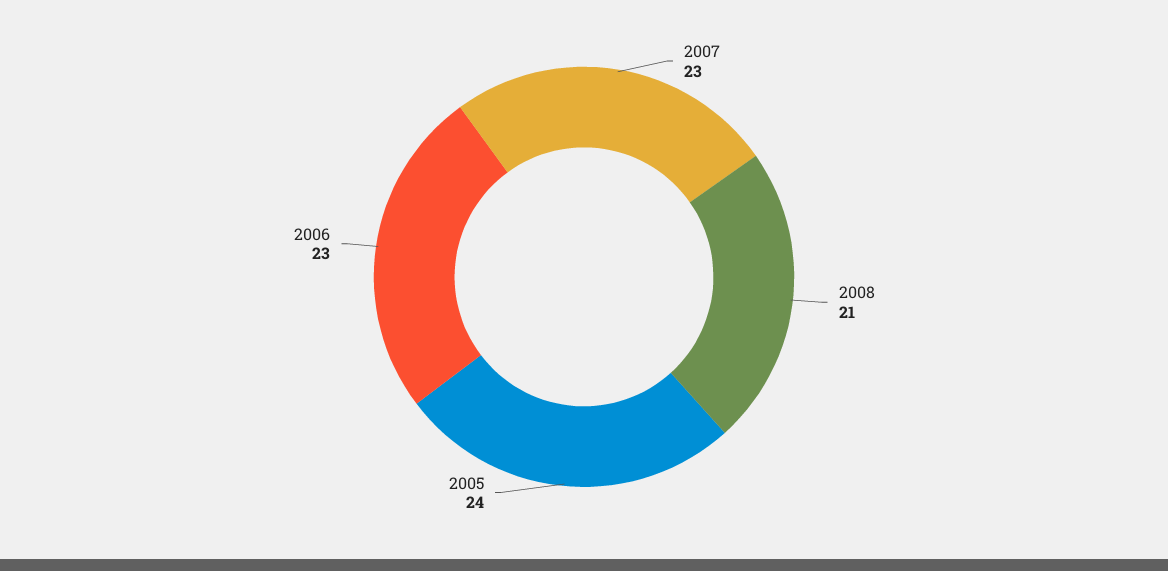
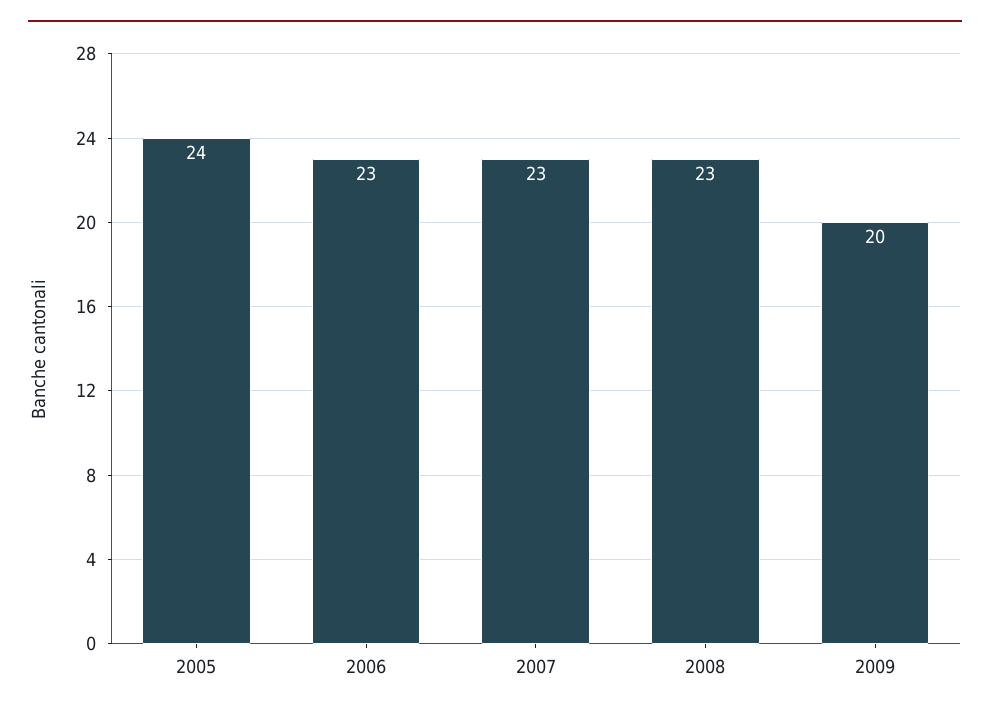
2008: 21 -> 23
2009: none -> 20

